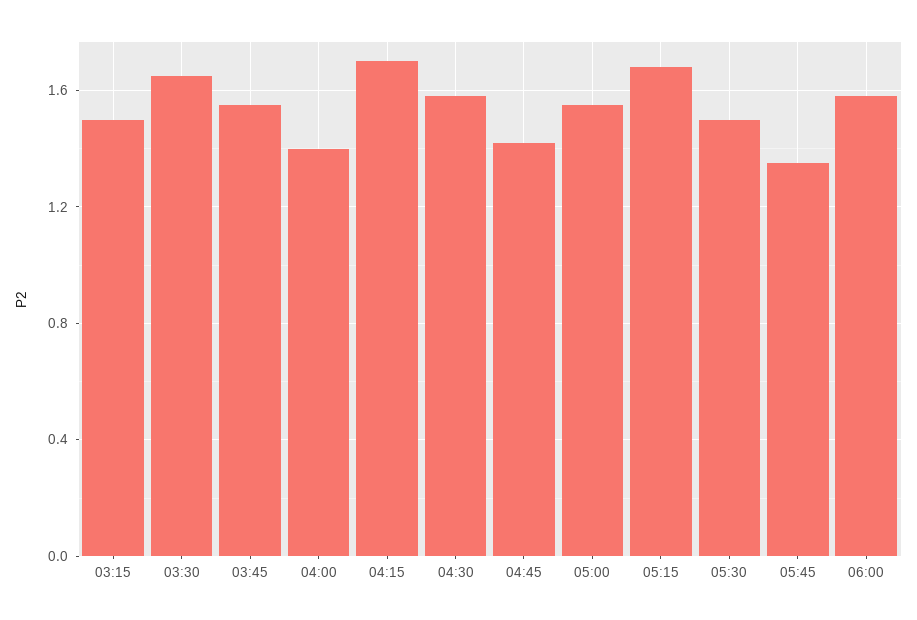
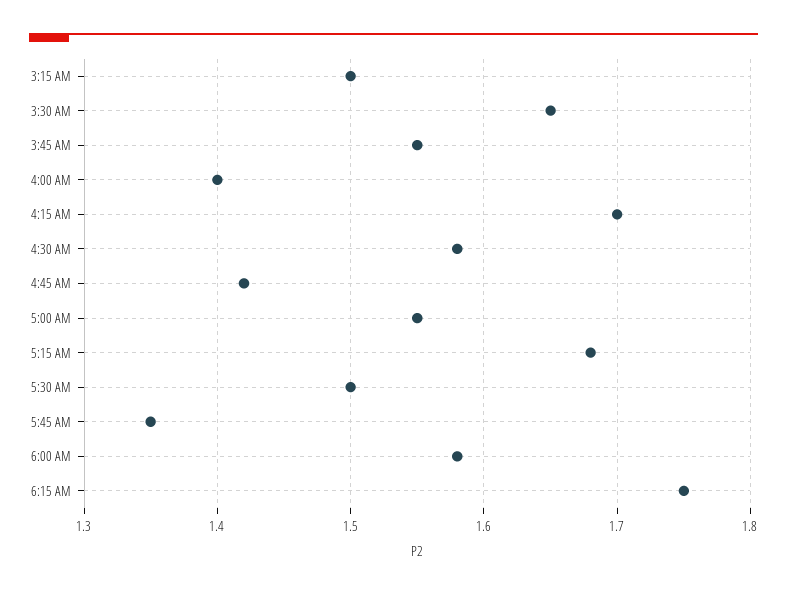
6:15 AM: none -> 1.75

